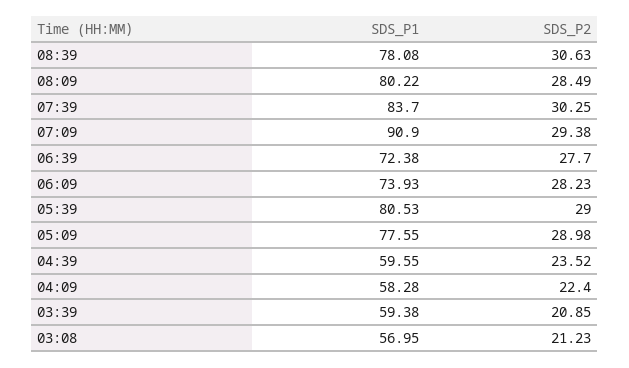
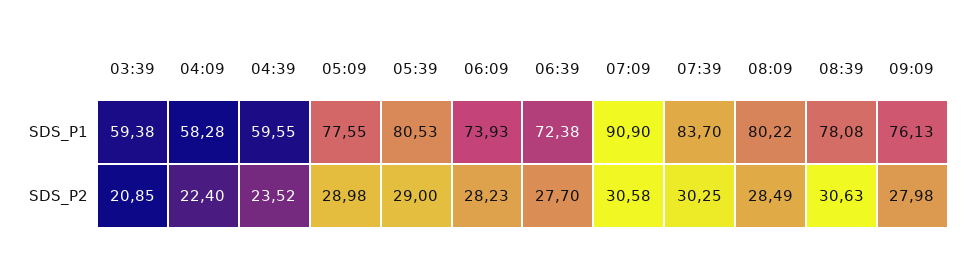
SDS_P2, 07:09: 29.38 -> 30.58
SDS_P1, 03:08: 56.95 -> none
SDS_P2, 03:08: 21.23 -> none
SDS_P1, 09:09: none -> 76.13
SDS_P2, 09:09: none -> 27.98

